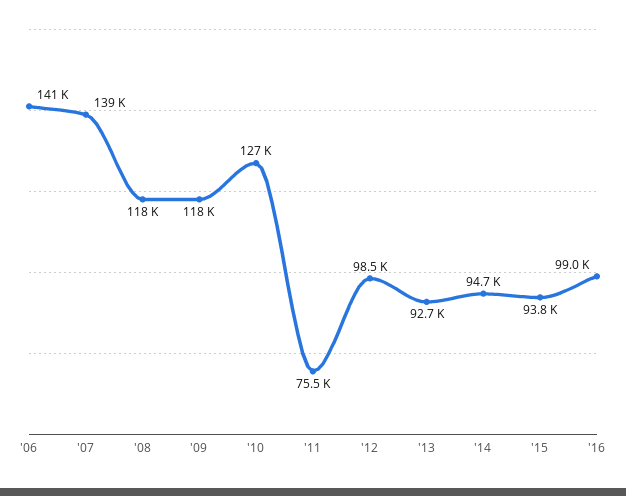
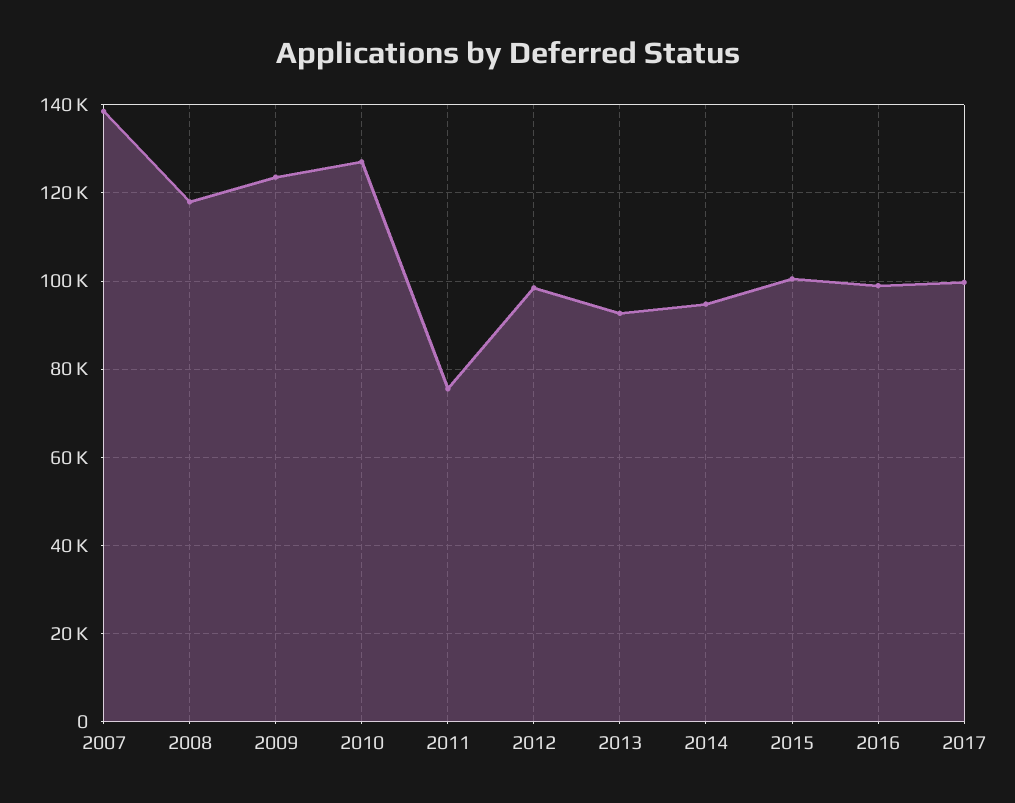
'06: 141000 -> none
'09: 118000 -> 124000
'15: 93800 -> 100000
2017: none -> 100000

